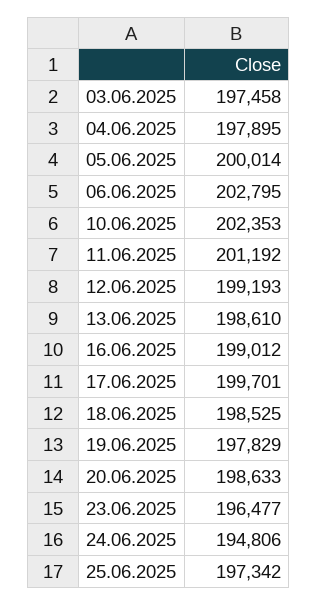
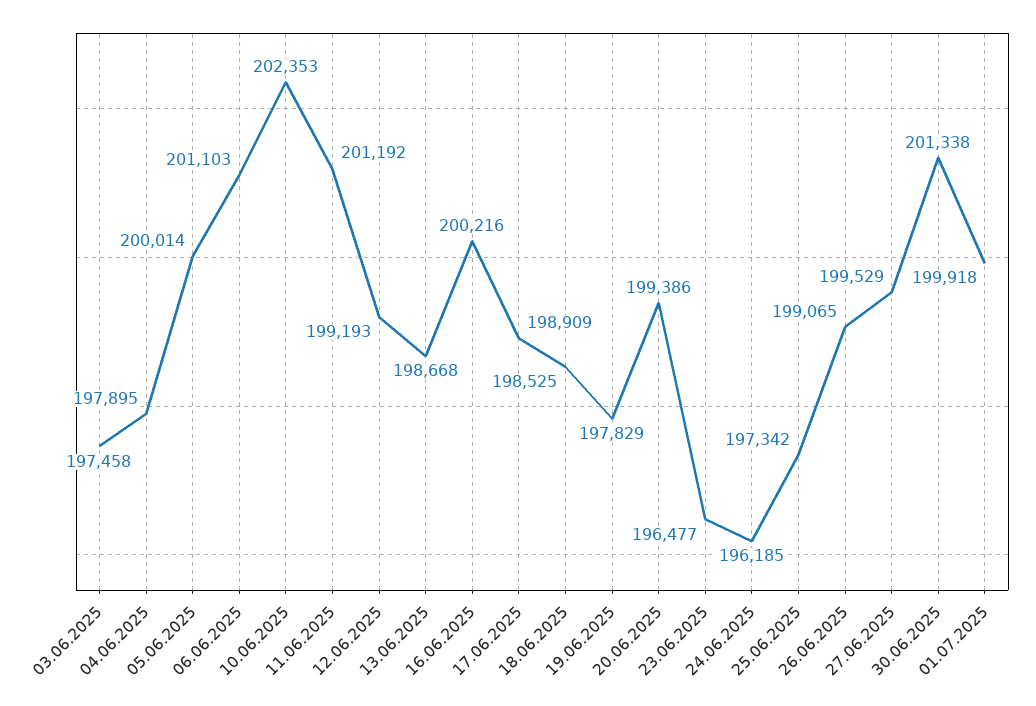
06.06.2025: 202795 -> 201103
13.06.2025: 198610 -> 198668
16.06.2025: 199012 -> 200216
17.06.2025: 199701 -> 198909
20.06.2025: 198633 -> 199386
24.06.2025: 194806 -> 196185
26.06.2025: none -> 199065
27.06.2025: none -> 199529
30.06.2025: none -> 201338
01.07.2025: none -> 199918

